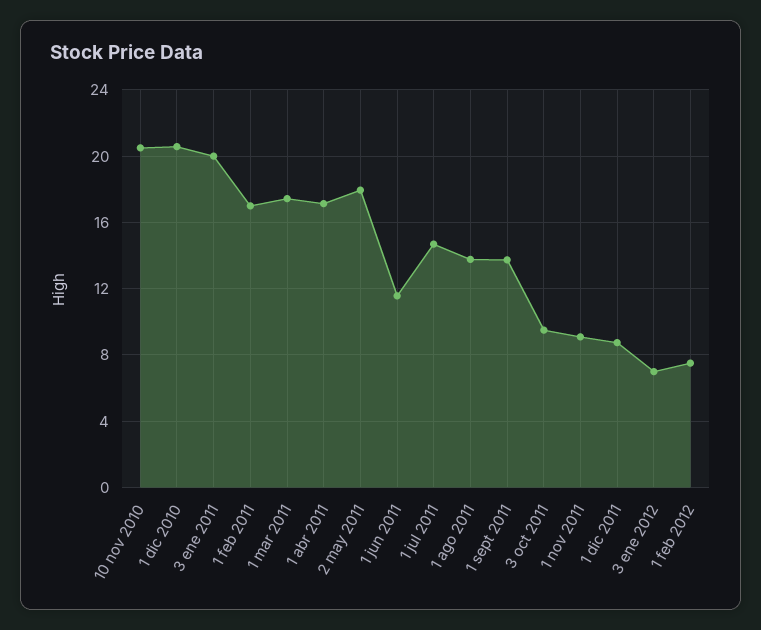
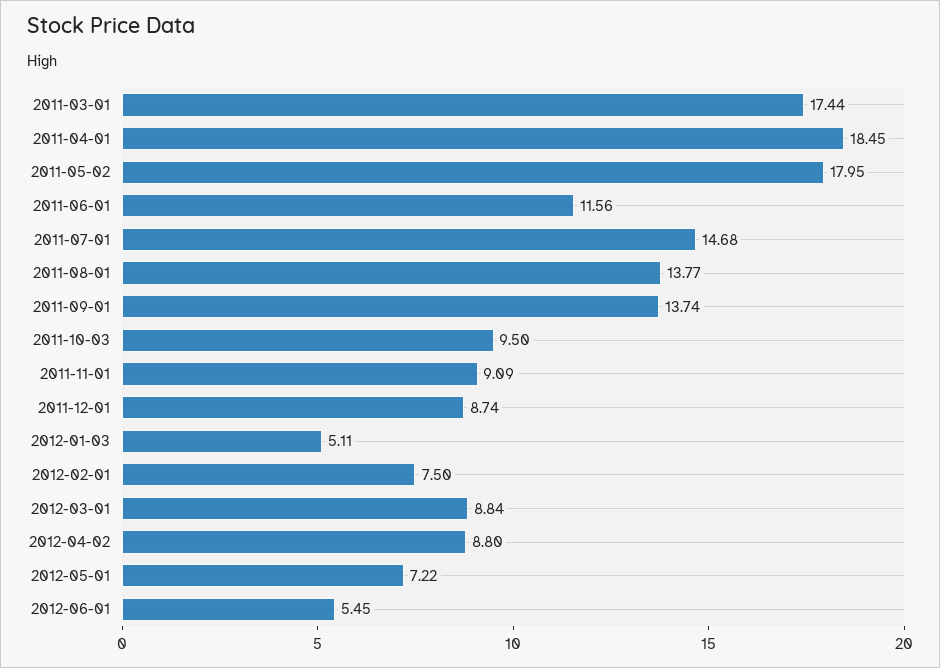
10 nov 2010: 20.5 -> none
1 dic 2010: 20.5 -> none
3 ene 2011: 20 -> none
1 feb 2011: 17 -> none
1 abr 2011: 17 -> 18.45
3 ene 2012: 7 -> 5.11
2012-03-01: none -> 8.84
2012-04-02: none -> 8.8
2012-05-01: none -> 7.22
2012-06-01: none -> 5.45

